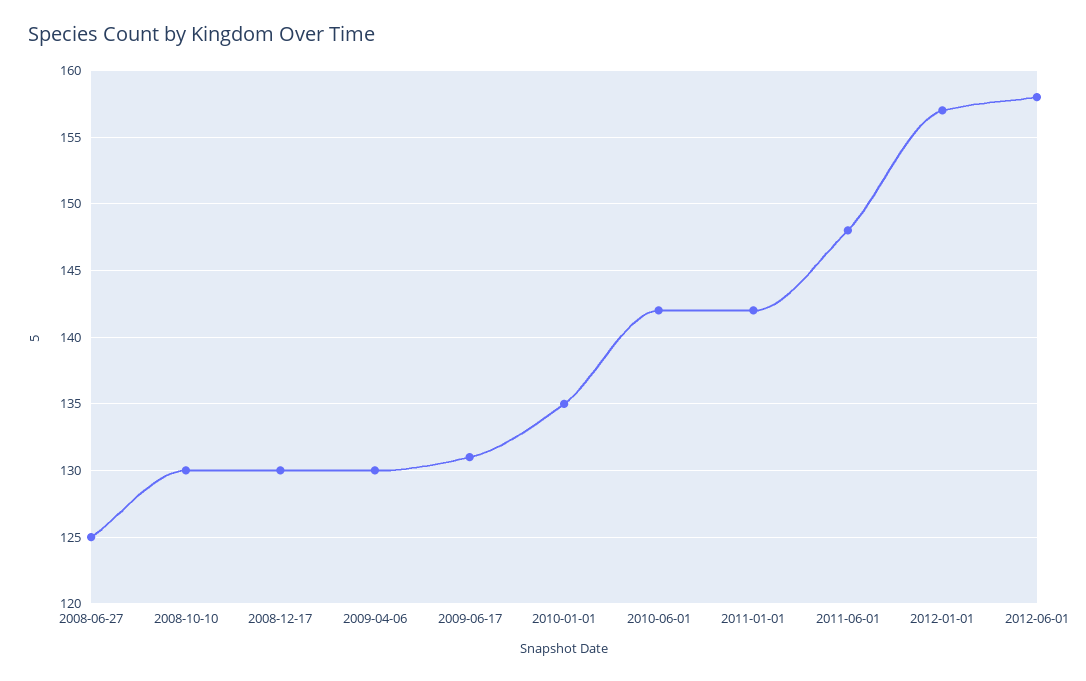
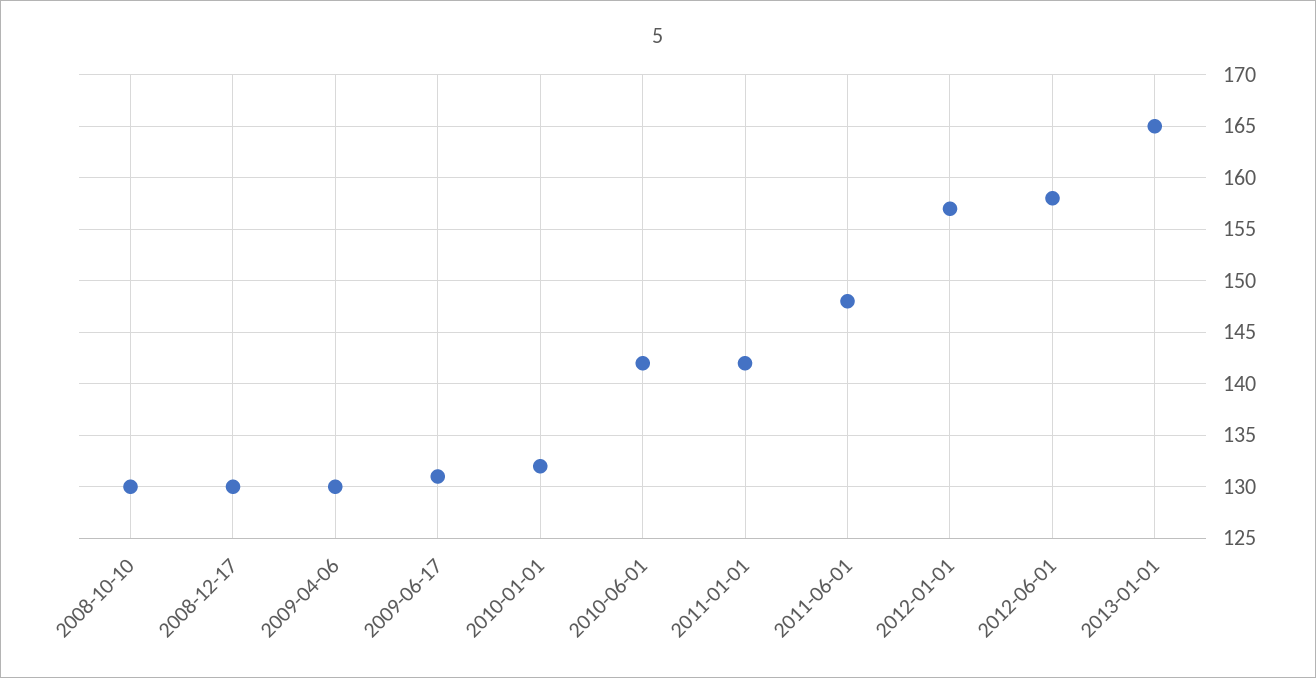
2008-06-27: 125 -> none
2010-01-01: 135 -> 132
2013-01-01: none -> 165

